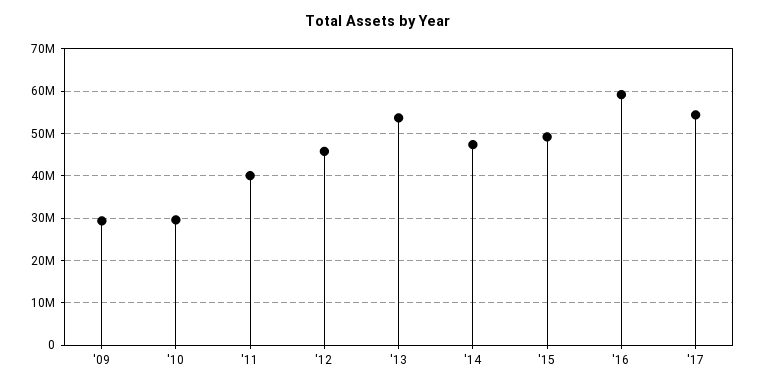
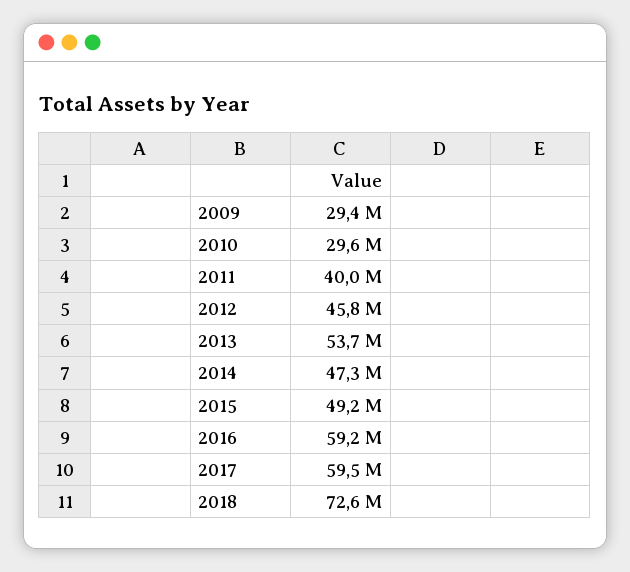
'17: 54000000 -> 59500000
2018: none -> 72600000

